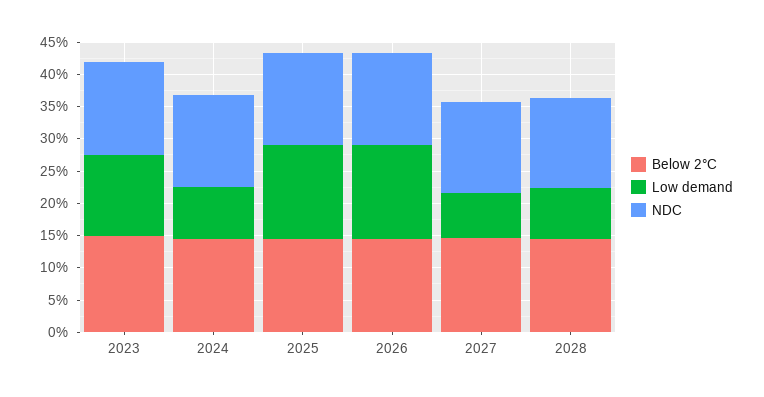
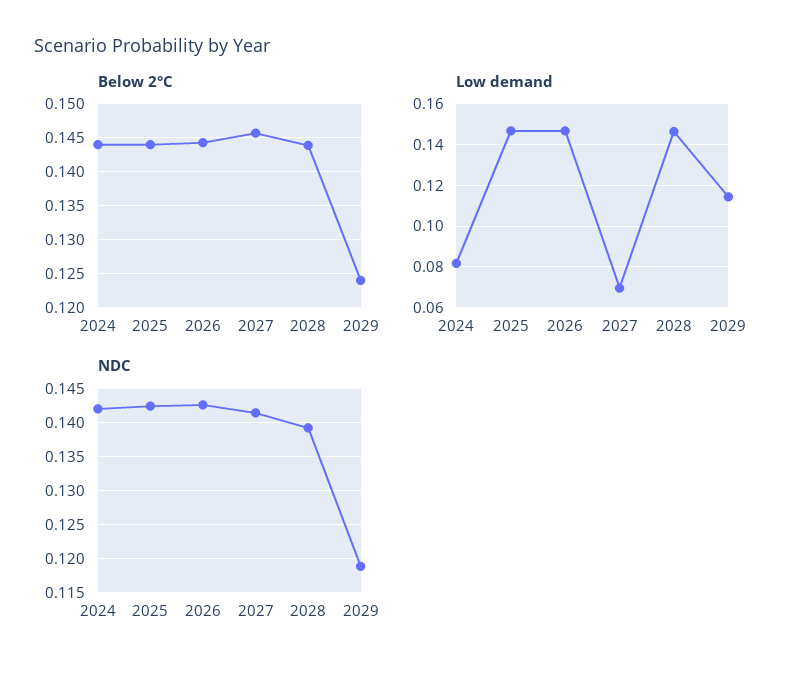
Below 2°C, 2023: 0.15 -> none
Low demand, 2023: 0.125 -> none
NDC, 2023: 0.15 -> none
Low demand, 2028: 0.075 -> 0.145
Below 2°C, 2029: none -> 0.124
Low demand, 2029: none -> 0.115
NDC, 2029: none -> 0.119

